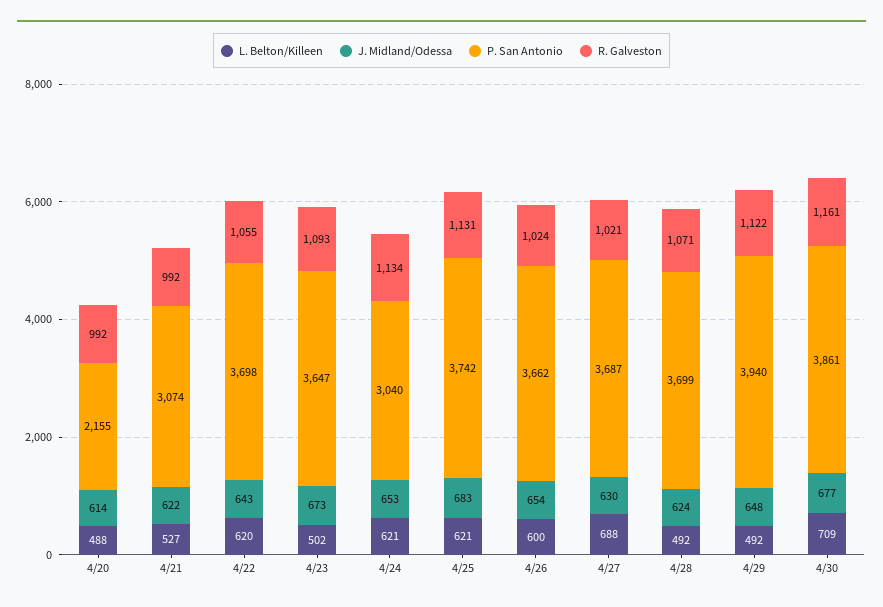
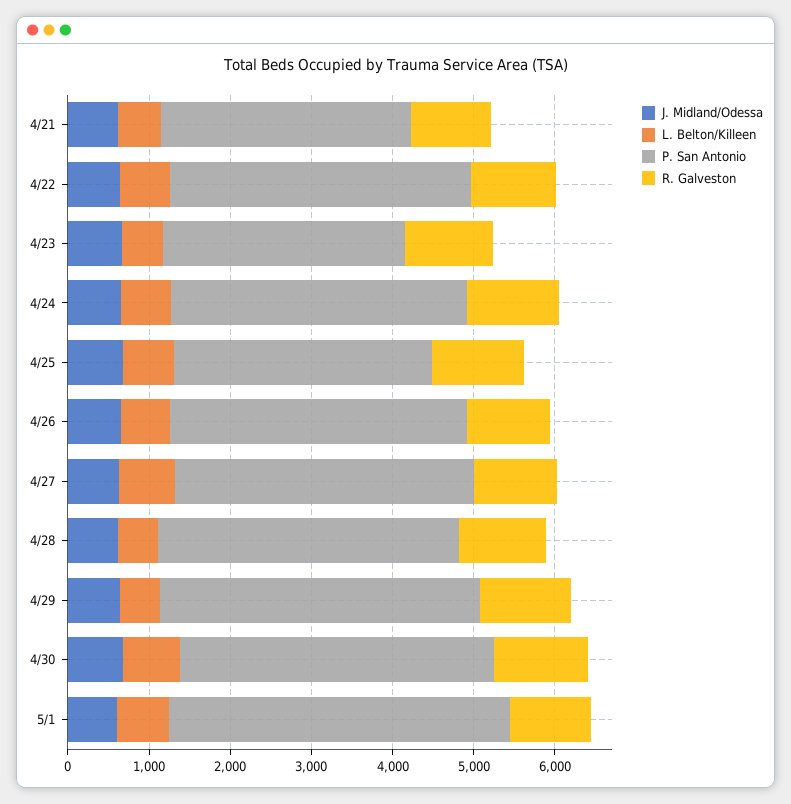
L. Belton/Killeen, 4/20: 488 -> none
J. Midland/Odessa, 4/20: 614 -> none
P. San Antonio, 4/20: 2155 -> none
R. Galveston, 4/20: 992 -> none
P. San Antonio, 4/23: 3647 -> 3000
P. San Antonio, 4/24: 3040 -> 3600
P. San Antonio, 4/25: 3742 -> 3200
J. Midland/Odessa, 5/1: none -> 600
L. Belton/Killeen, 5/1: none -> 600
P. San Antonio, 5/1: none -> 4200
R. Galveston, 5/1: none -> 1000

